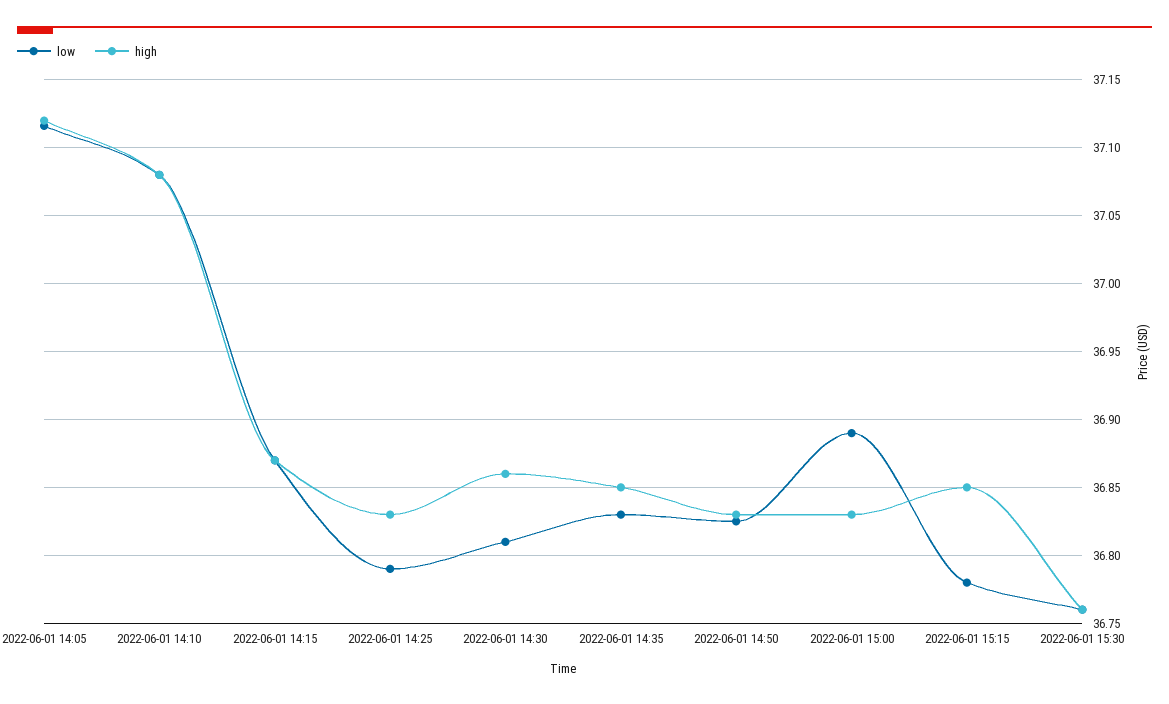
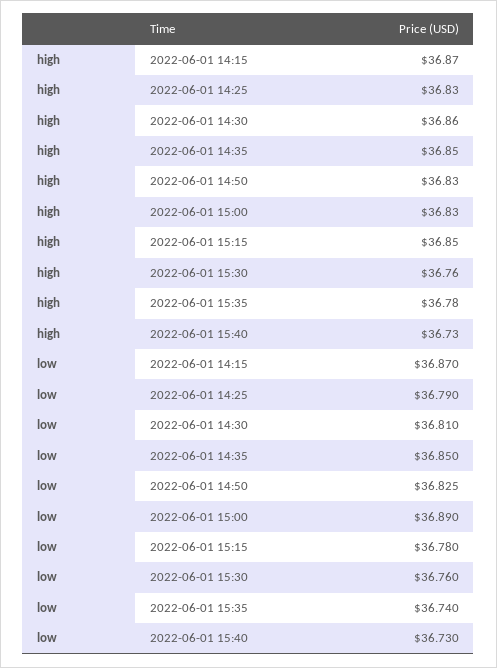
low, 2022-06-01 14:05: 37.115 -> none
high, 2022-06-01 14:05: 37.12 -> none
low, 2022-06-01 14:10: 37.08 -> none
high, 2022-06-01 14:10: 37.08 -> none
low, 2022-06-01 14:35: 36.83 -> 36.85
high, 2022-06-01 15:35: none -> 36.78
high, 2022-06-01 15:40: none -> 36.73
low, 2022-06-01 15:35: none -> 36.74
low, 2022-06-01 15:40: none -> 36.73

